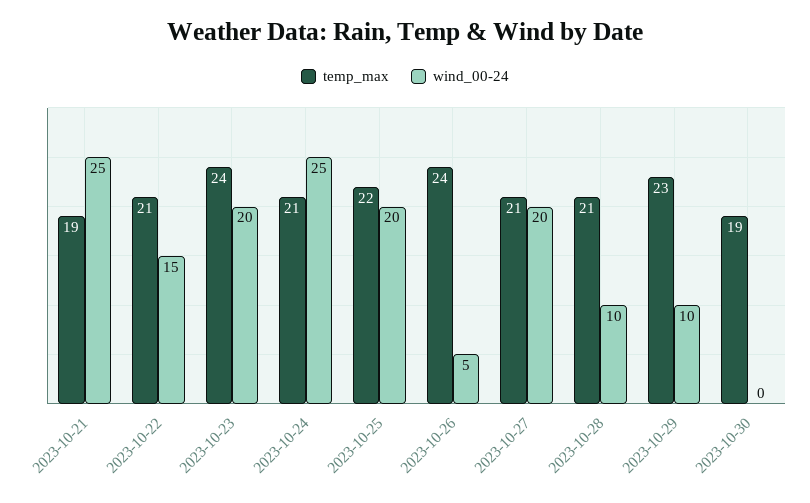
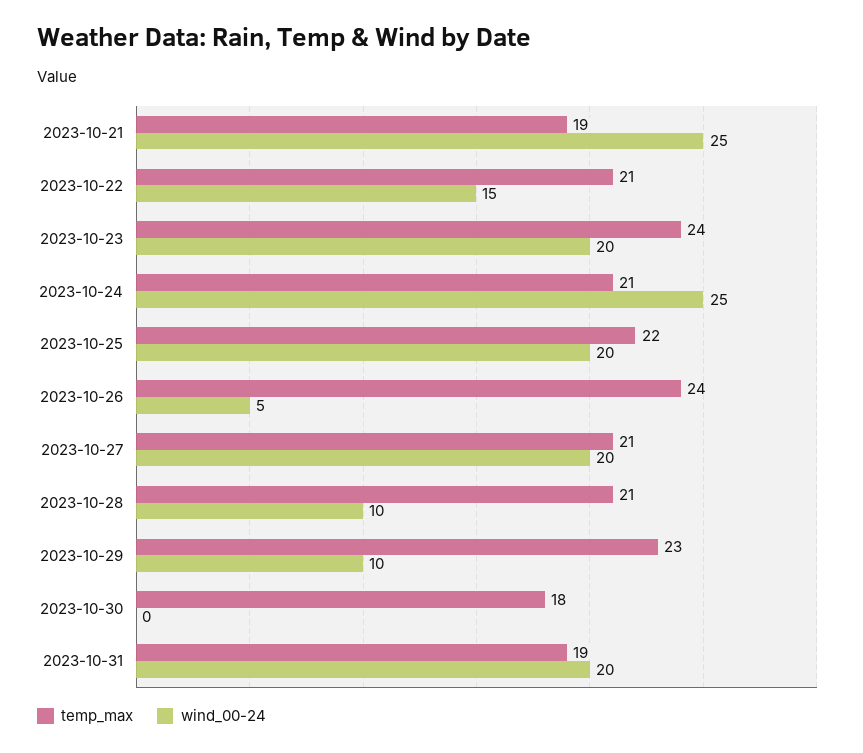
temp_max, 2023-10-30: 19 -> 18
temp_max, 2023-10-31: none -> 19
wind_00-24, 2023-10-31: none -> 20

